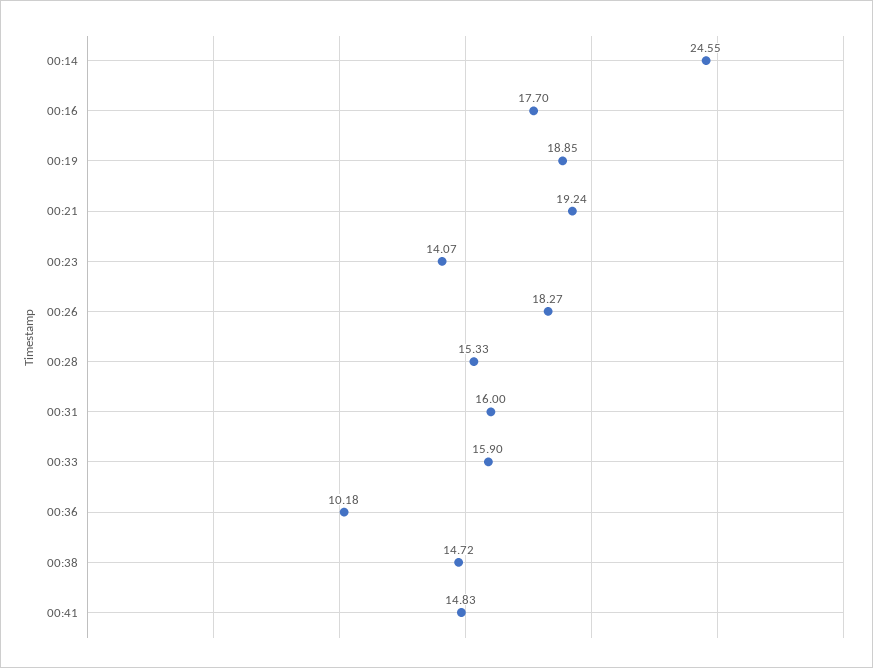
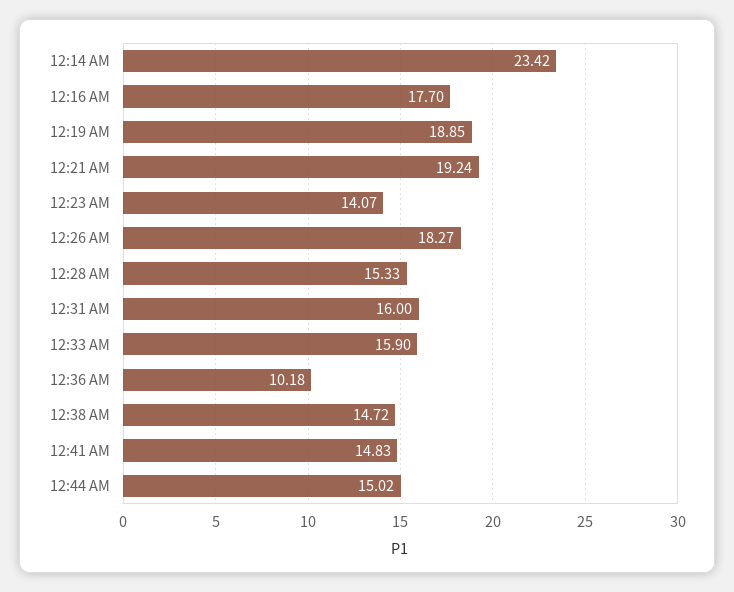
00:14: 24.55 -> 23.42
12:44 AM: none -> 15.02

